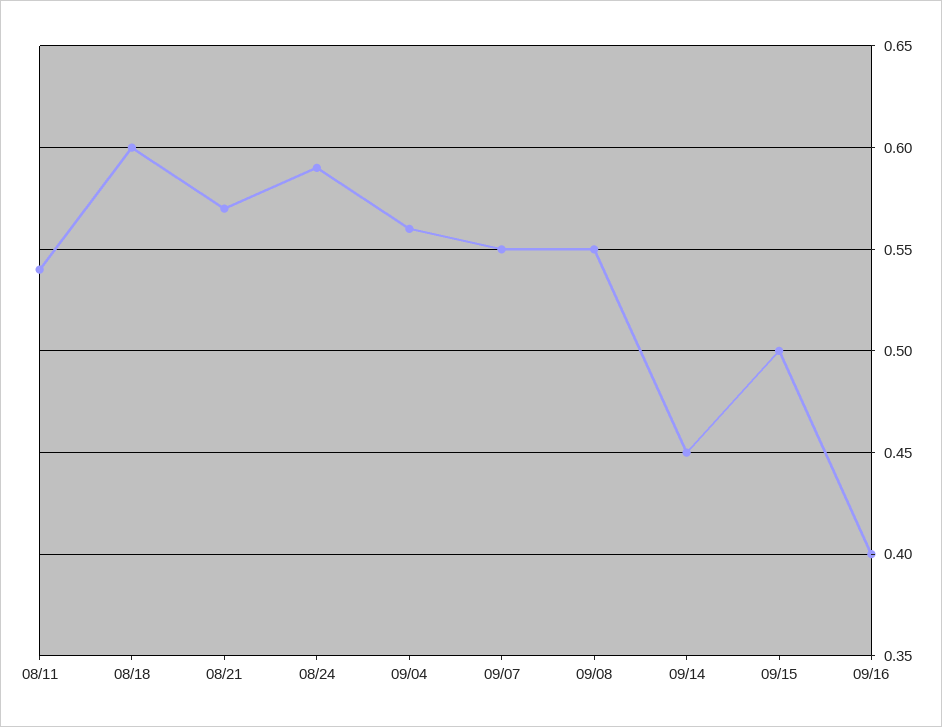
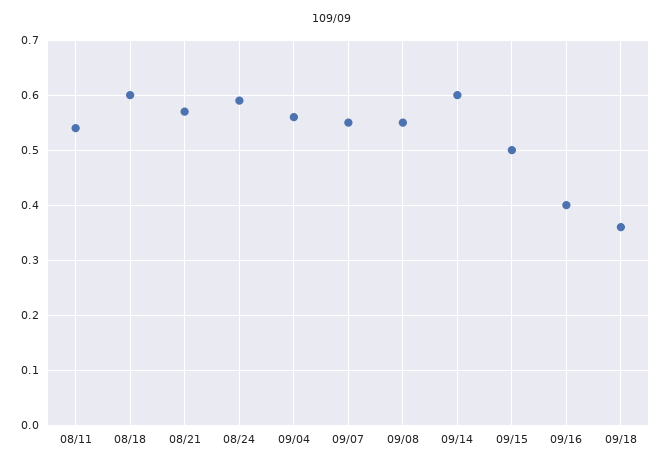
09/14: 0.45 -> 0.6
09/18: none -> 0.35

